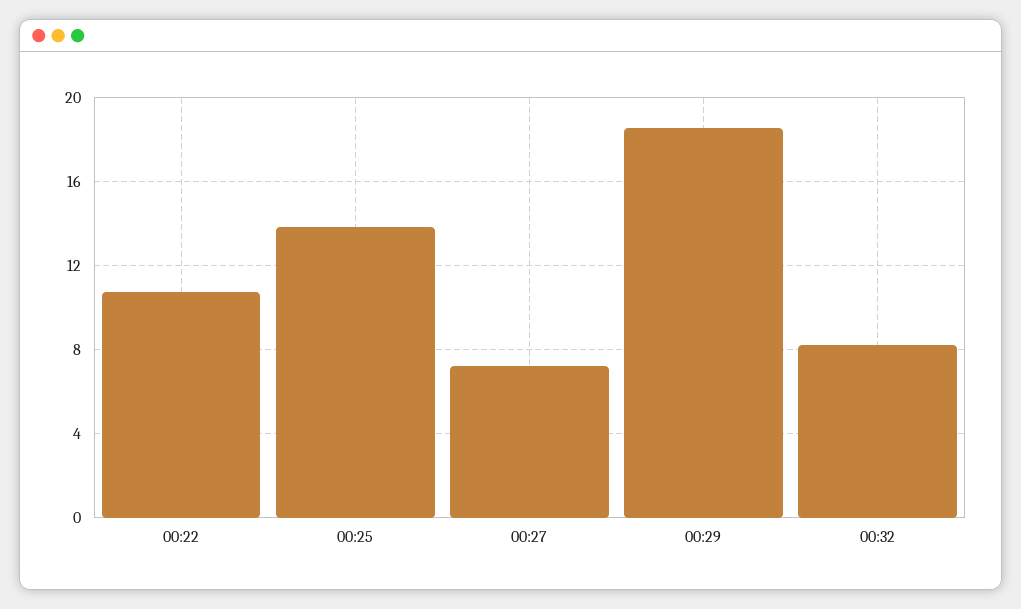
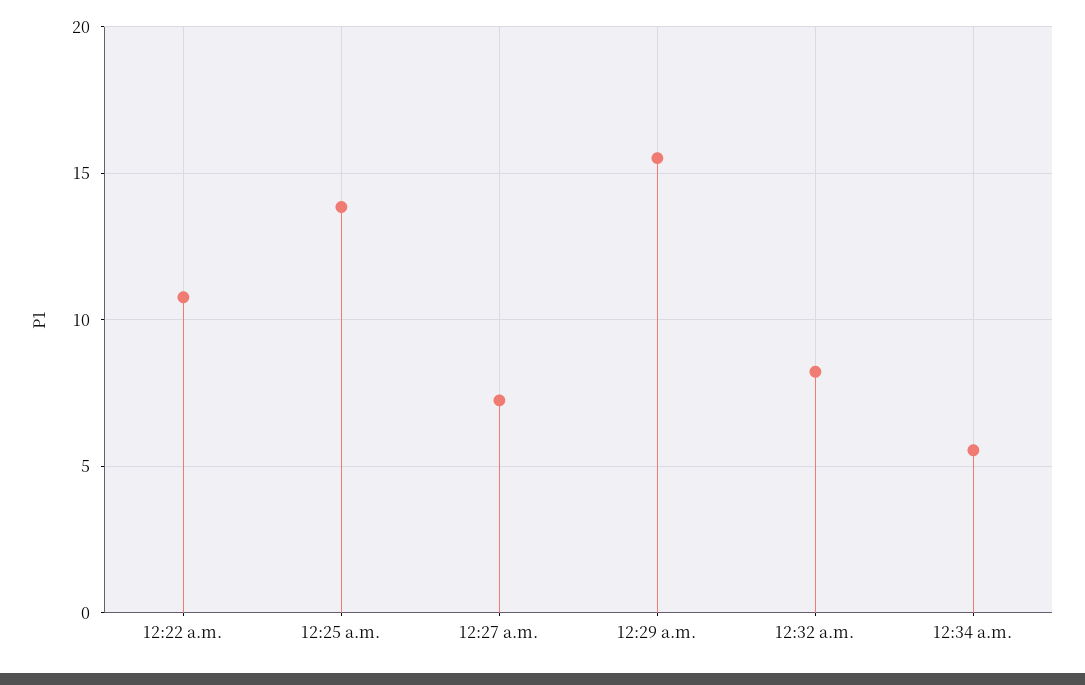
00:29: 18.5 -> 15.5
12:34 a.m.: none -> 5.5

